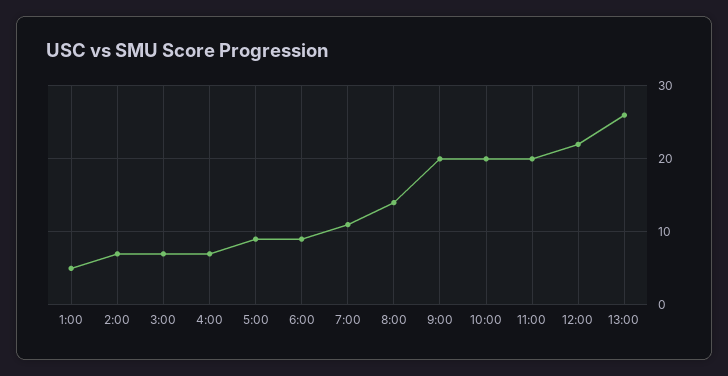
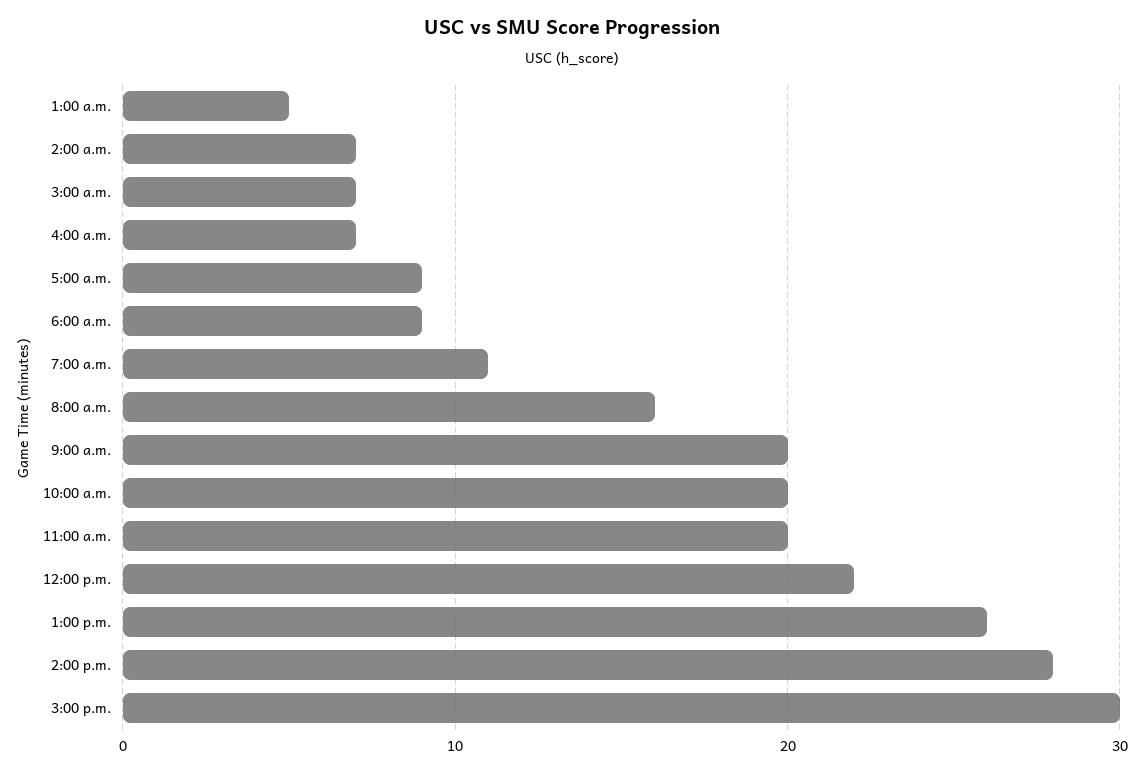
8:00: 14 -> 16
2:00 p.m.: none -> 28
3:00 p.m.: none -> 30

